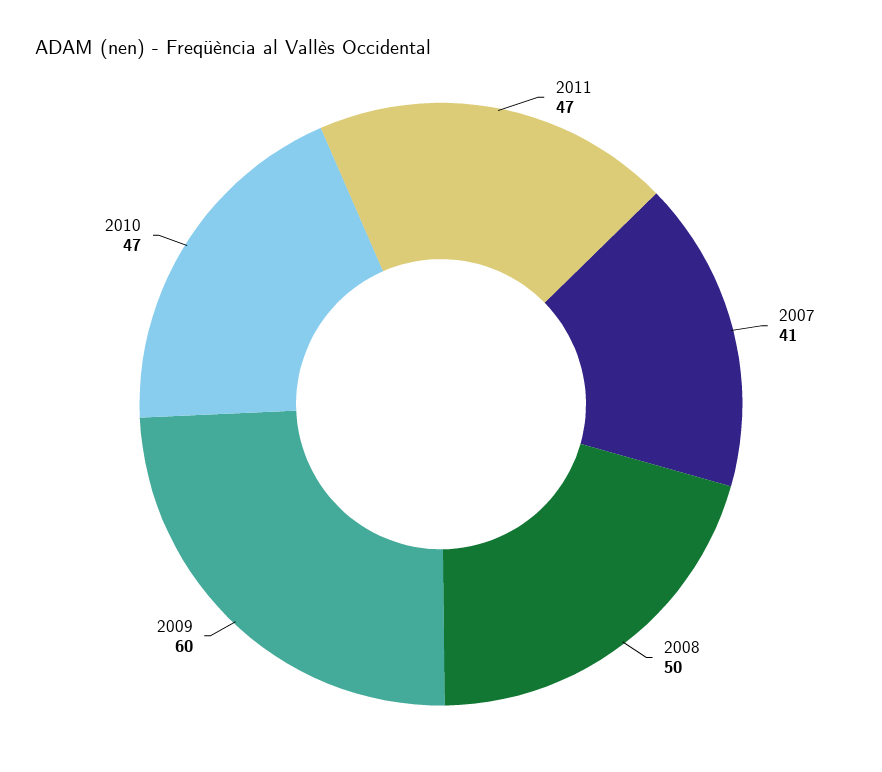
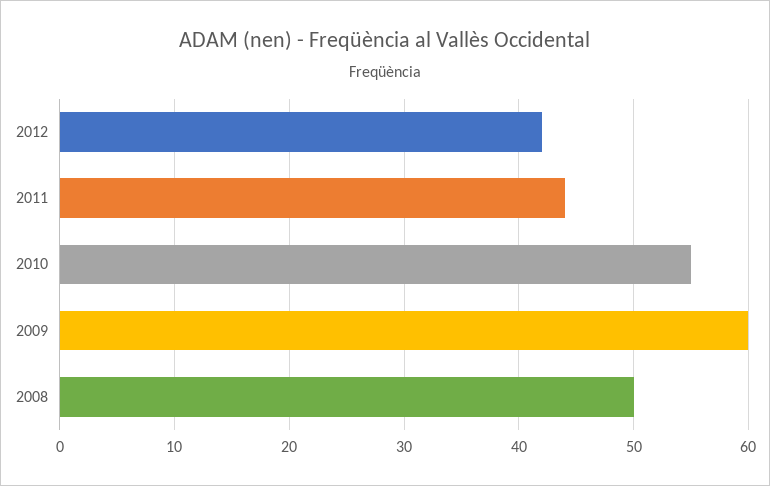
2011: 47 -> 44
2007: 41 -> none
2010: 47 -> 55
2012: none -> 42

